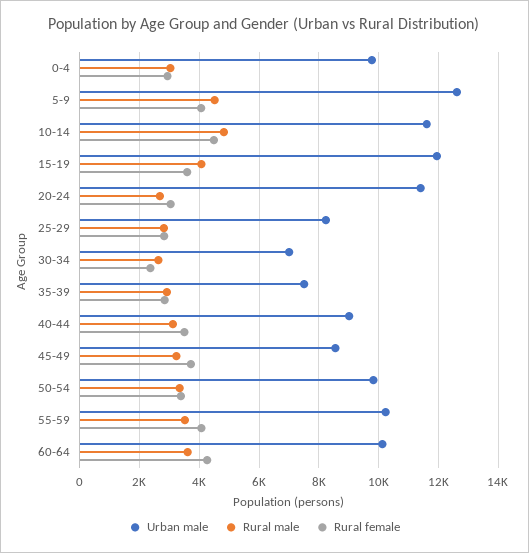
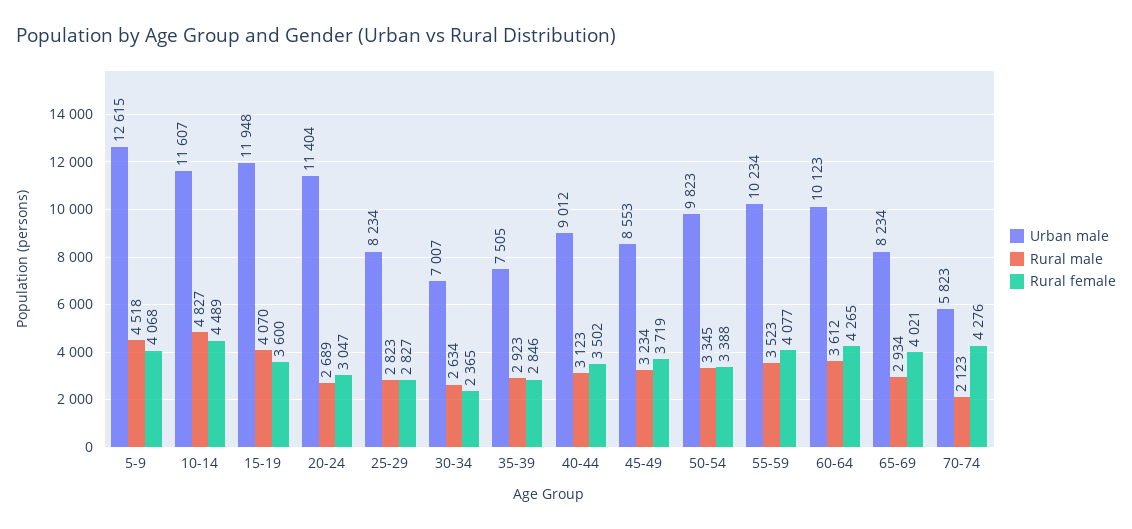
Urban male, 0-4: 9750 -> none
Rural male, 0-4: 3000 -> none
Rural female, 0-4: 3000 -> none
Urban male, 65-69: none -> 8234
Rural male, 65-69: none -> 2934
Rural female, 65-69: none -> 4021
Urban male, 70-74: none -> 5823
Rural male, 70-74: none -> 2123
Rural female, 70-74: none -> 4276

